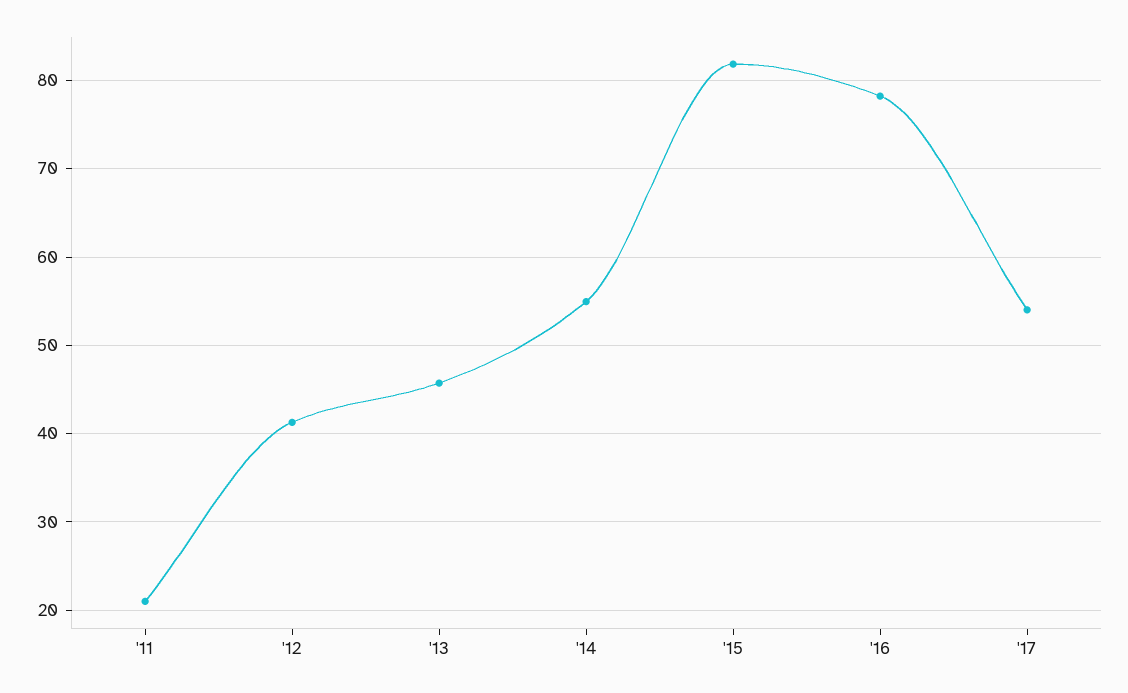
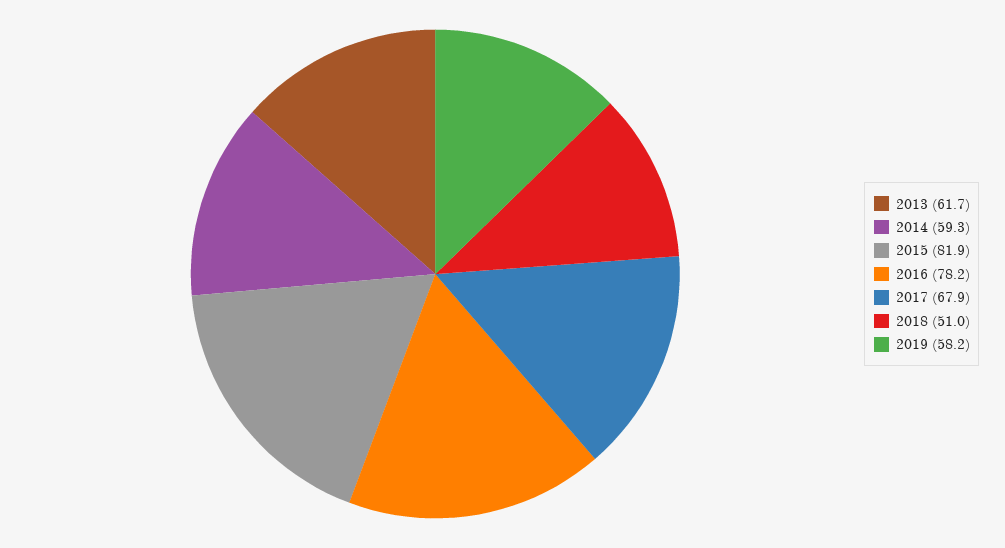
'11: 21 -> none
'12: 41 -> none
'13: 46 -> 61.7
'14: 55 -> 59.3
'17: 54 -> 67.9
2018: none -> 51
2019: none -> 58.2

